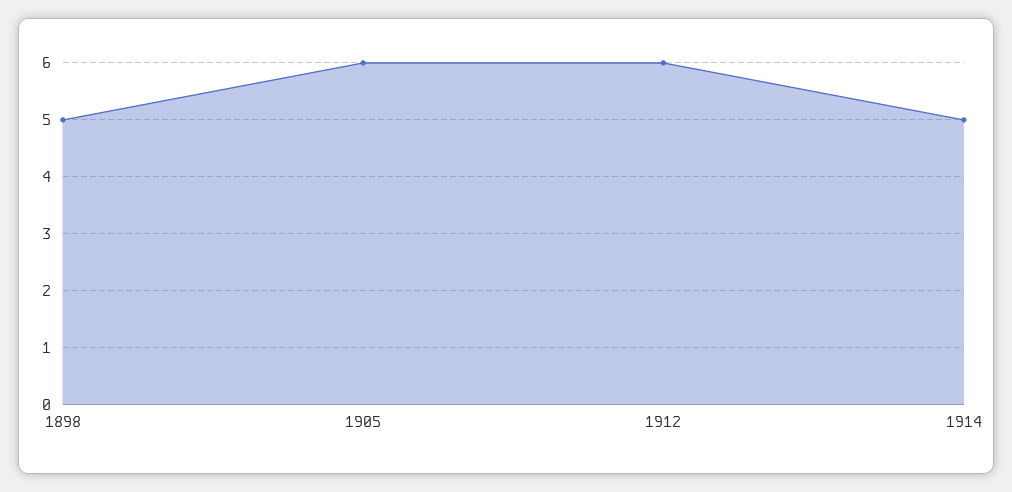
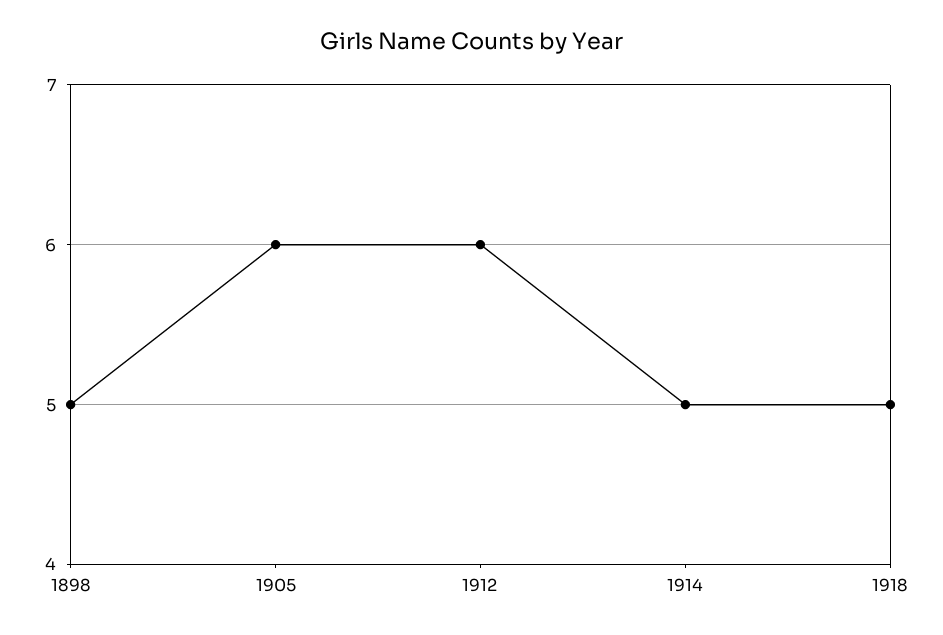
1918: none -> 5

